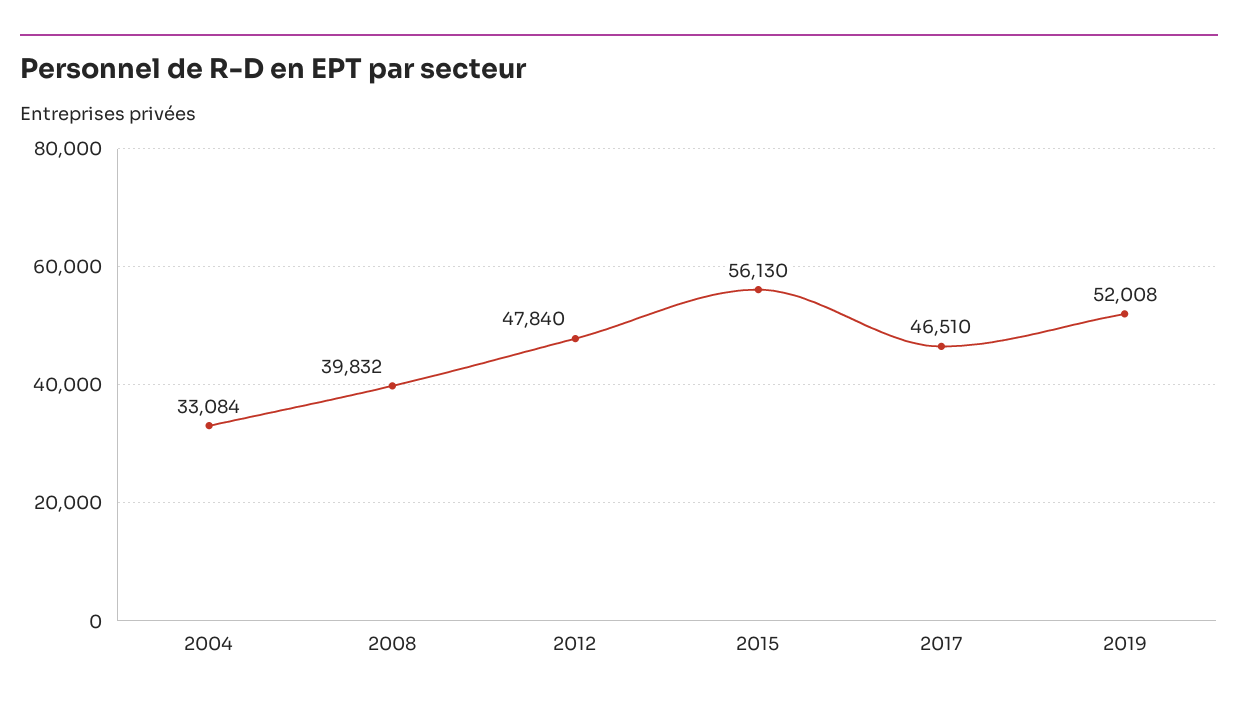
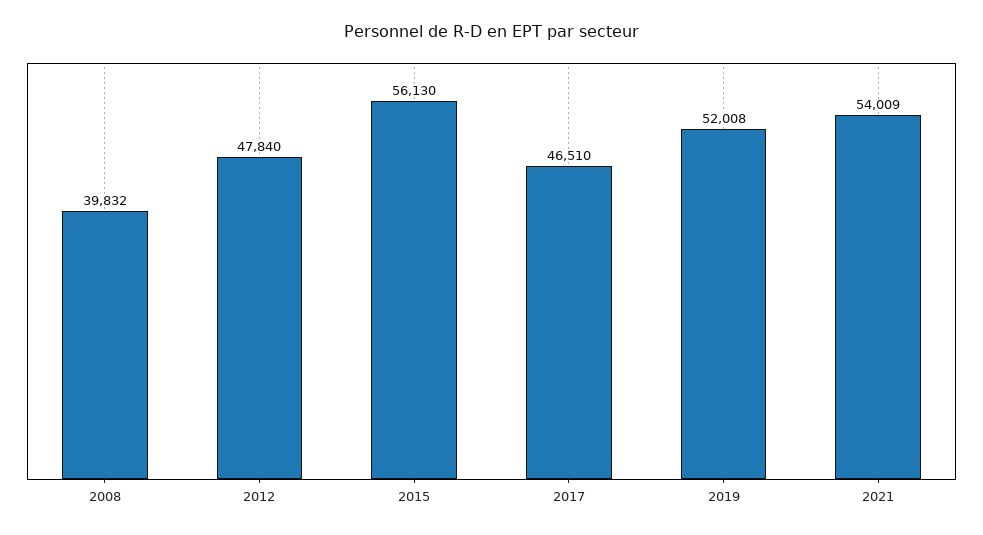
2004: 33084 -> none
2021: none -> 54009

